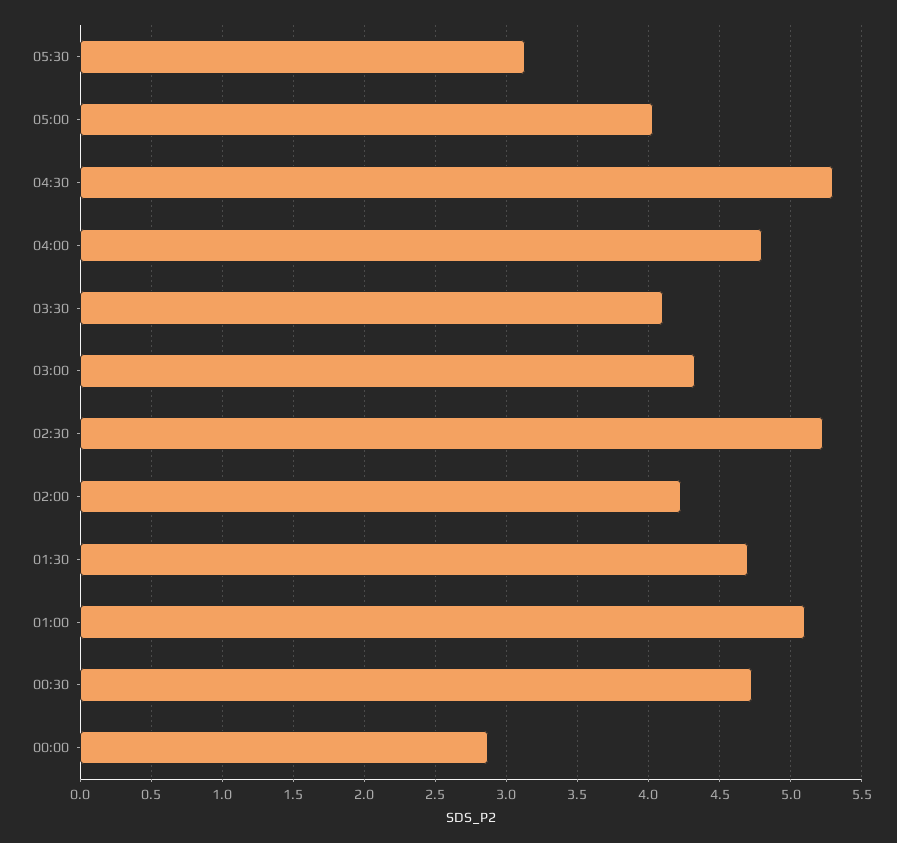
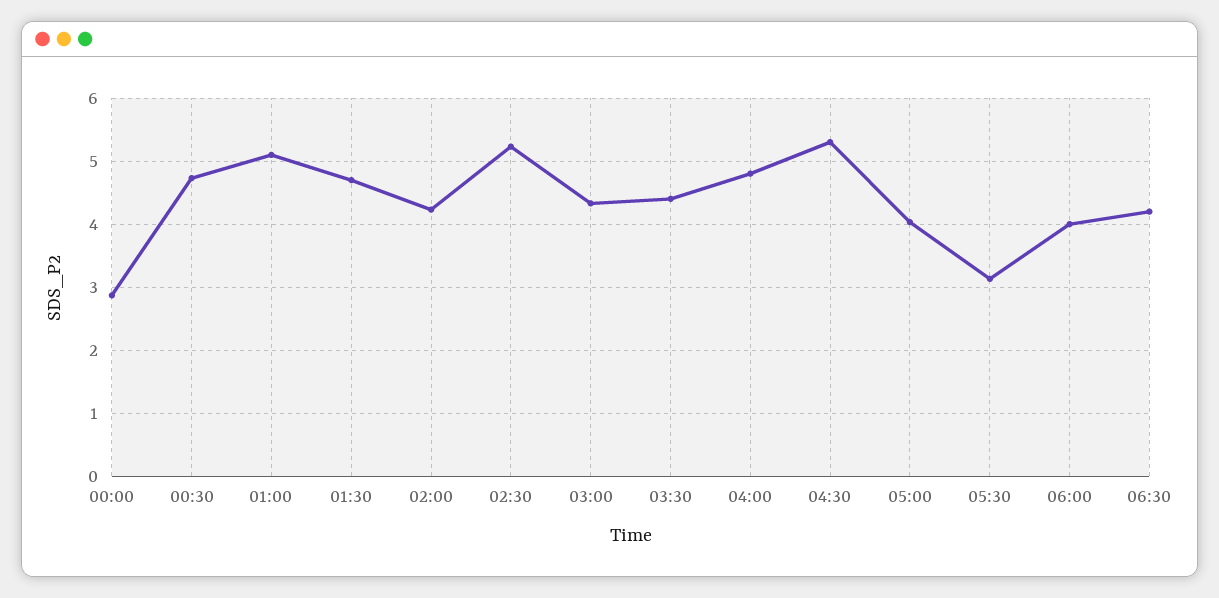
03:30: 4.1 -> 4.4
06:00: none -> 4
06:30: none -> 4.2

